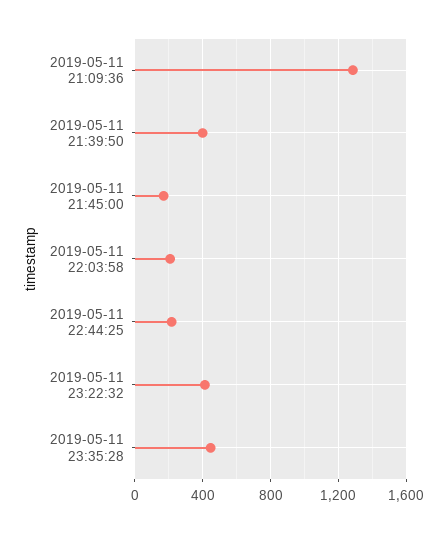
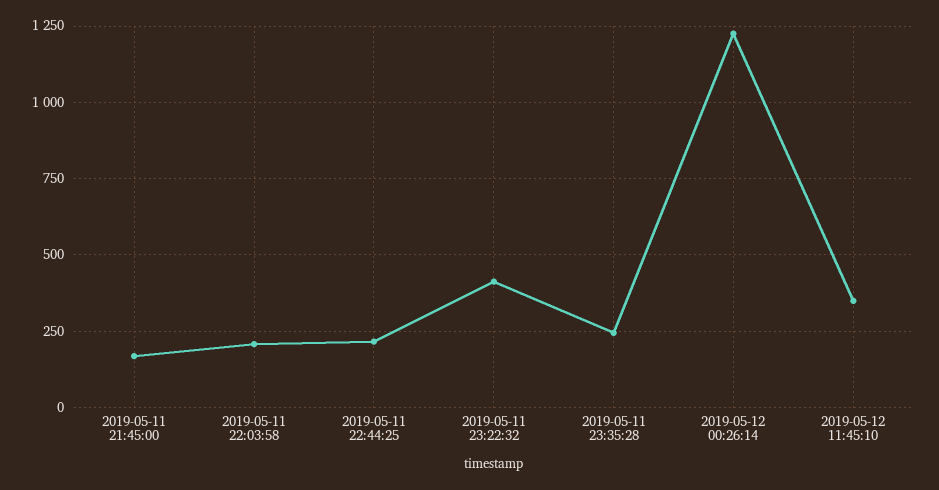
2019-05-11 21:09:36: 1300 -> none
2019-05-11 21:39:50: 400 -> none
2019-05-11 23:35:28: 450 -> 250
2019-05-12 00:26:14: none -> 1225
2019-05-12 11:45:10: none -> 350

